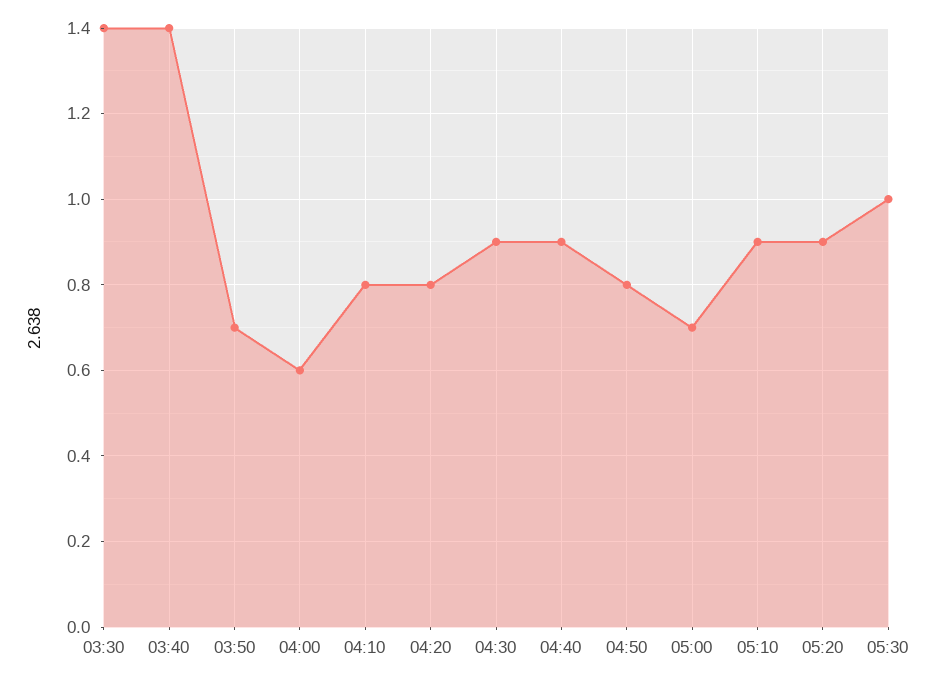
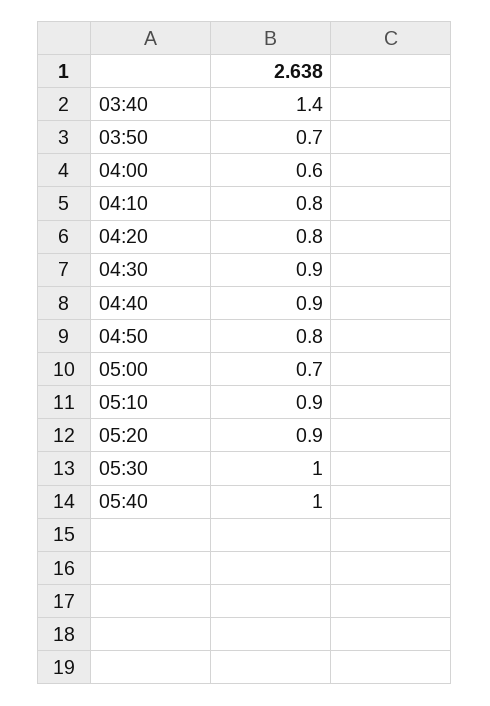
03:30: 1.4 -> none
05:40: none -> 1

